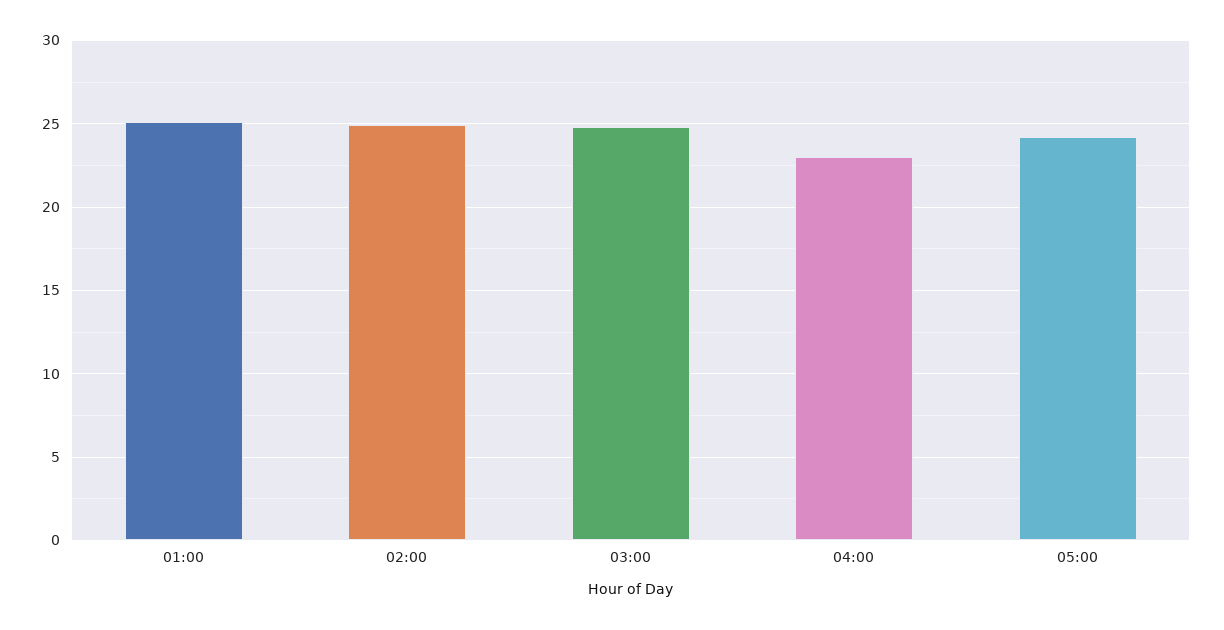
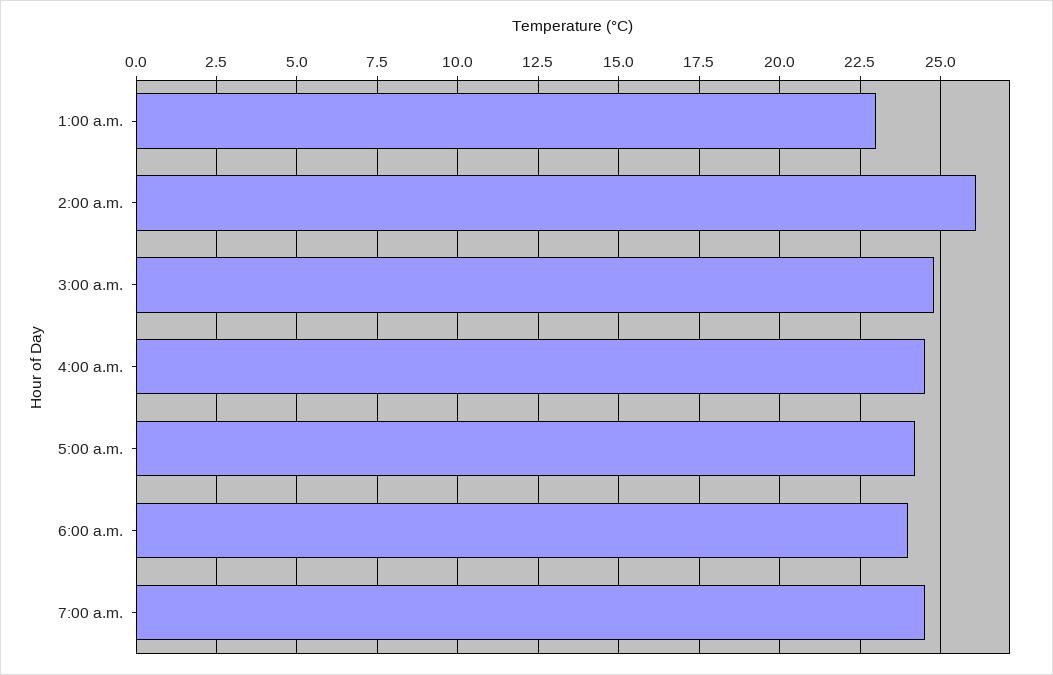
01:00: 25 -> 23
02:00: 25 -> 26
04:00: 23 -> 24.5
6:00 a.m.: none -> 24
7:00 a.m.: none -> 24.5

